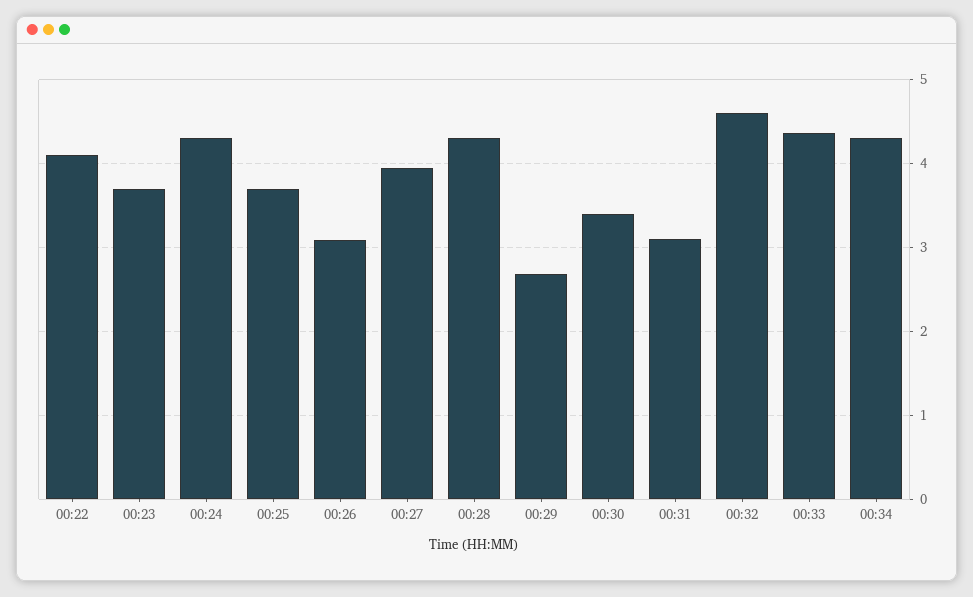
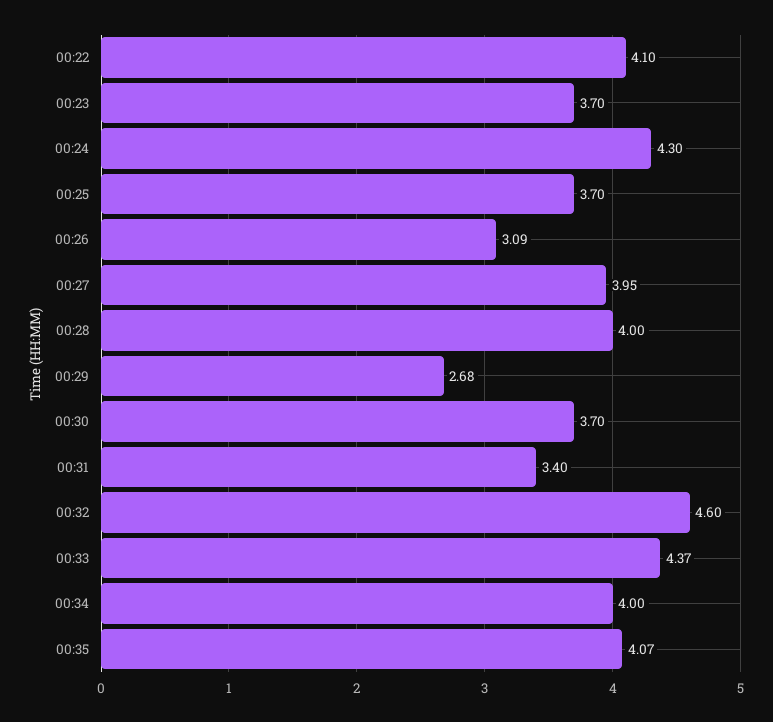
00:28: 4.3 -> 4
00:30: 3.4 -> 3.7
00:31: 3.1 -> 3.4
00:34: 4.3 -> 4
00:35: none -> 4.07

